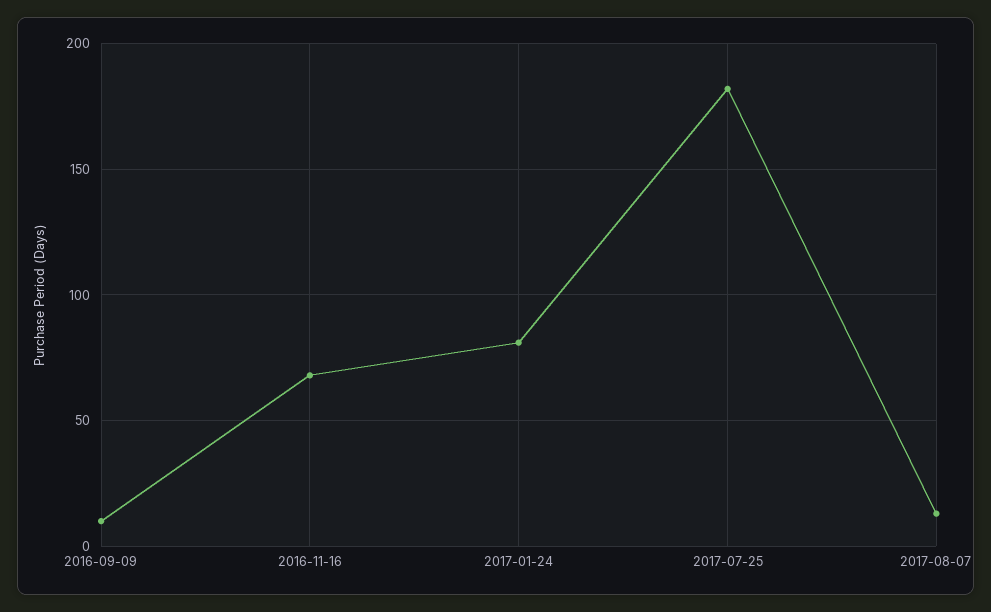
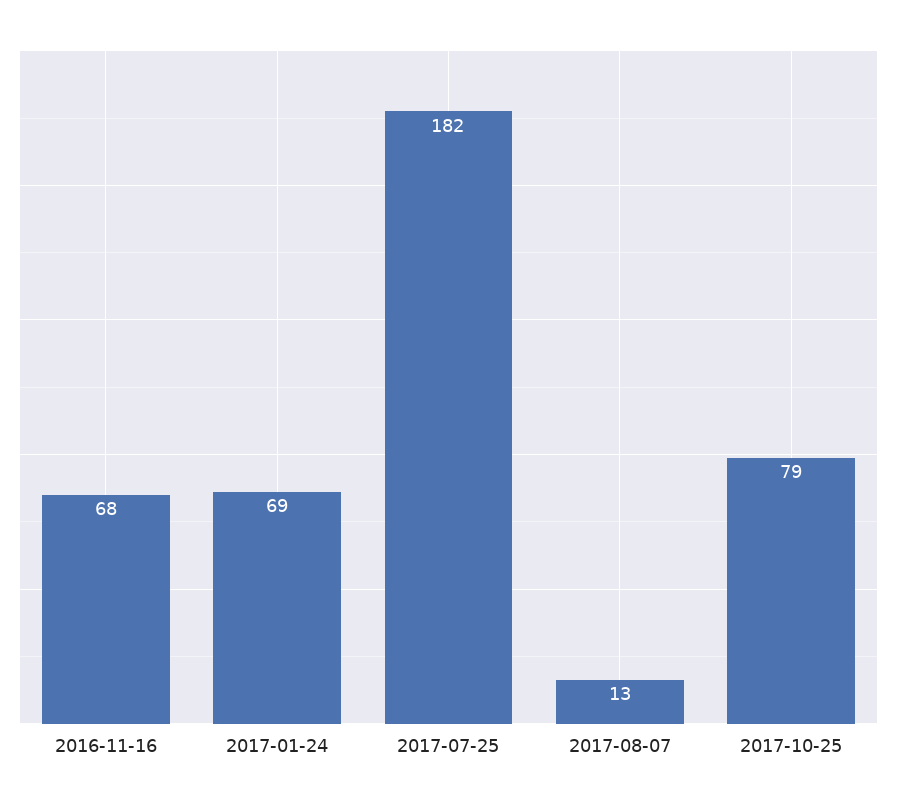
2016-09-09: 10 -> none
2017-01-24: 80 -> 69
2017-10-25: none -> 79

